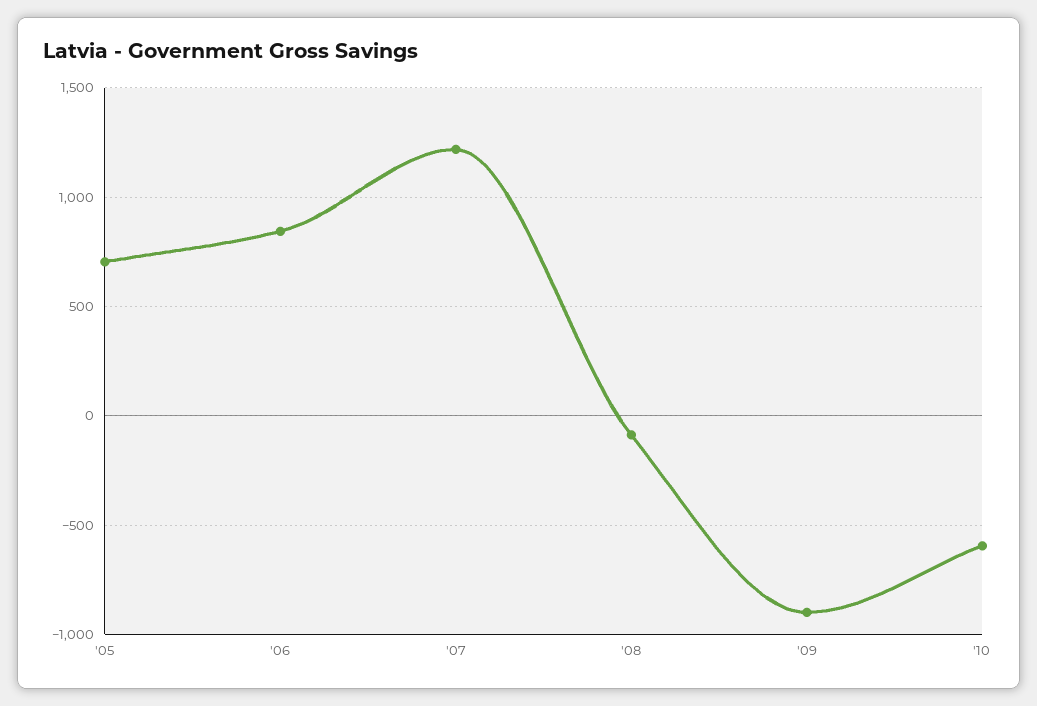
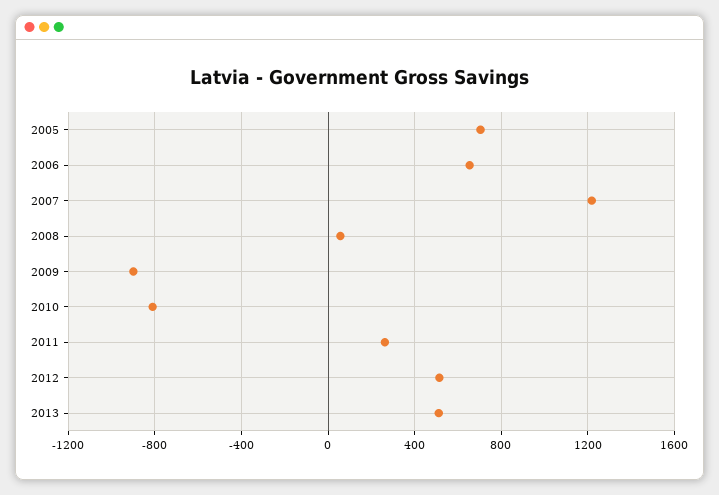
'06: 850 -> 650
'08: -100 -> 50
'10: -600 -> -800
2011: none -> 250
2012: none -> 500
2013: none -> 500

